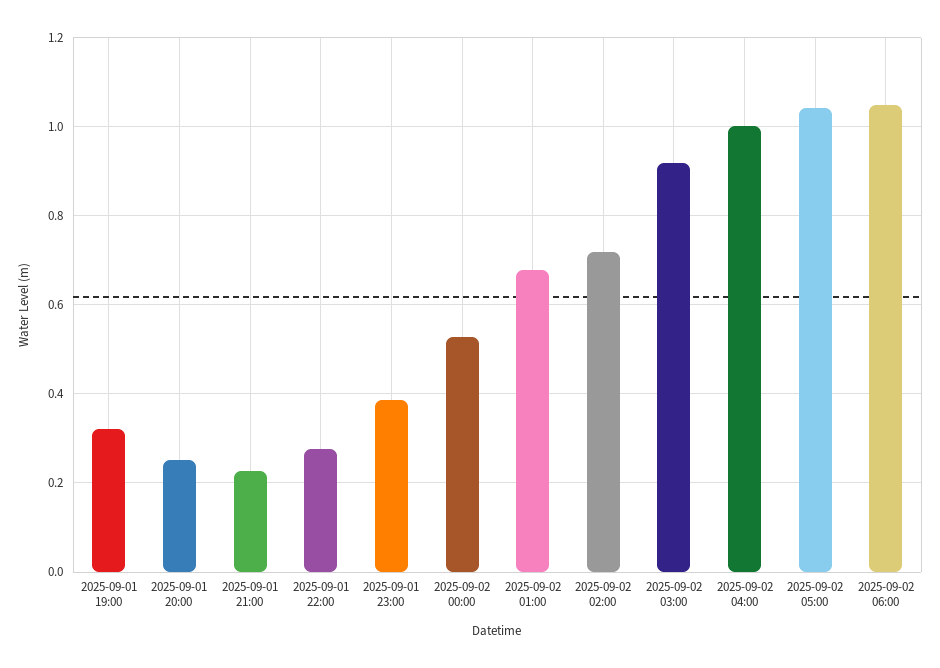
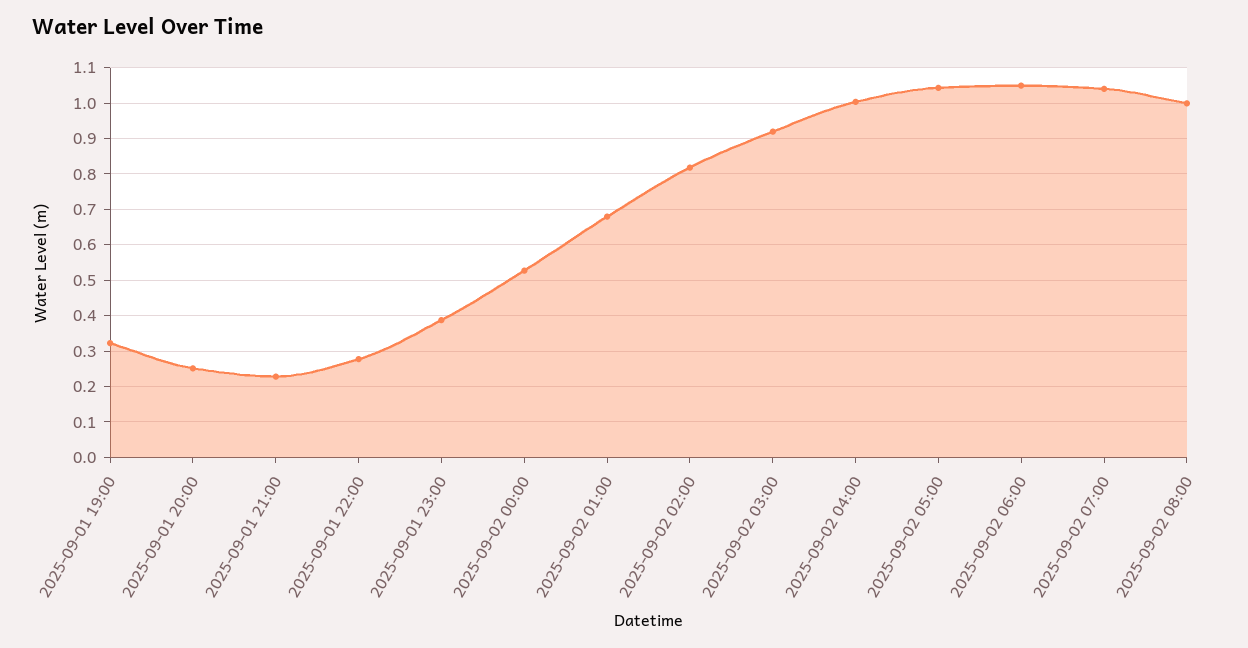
2025-09-02 02:00: 0.72 -> 0.82
2025-09-02 07:00: none -> 1.04
2025-09-02 08:00: none -> 1

